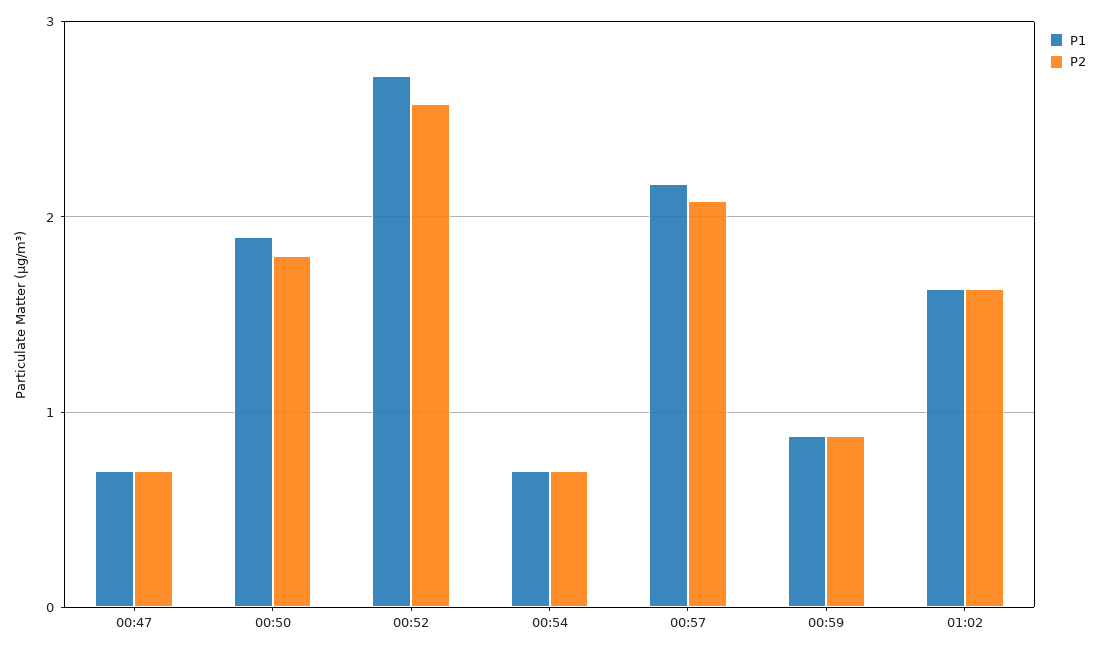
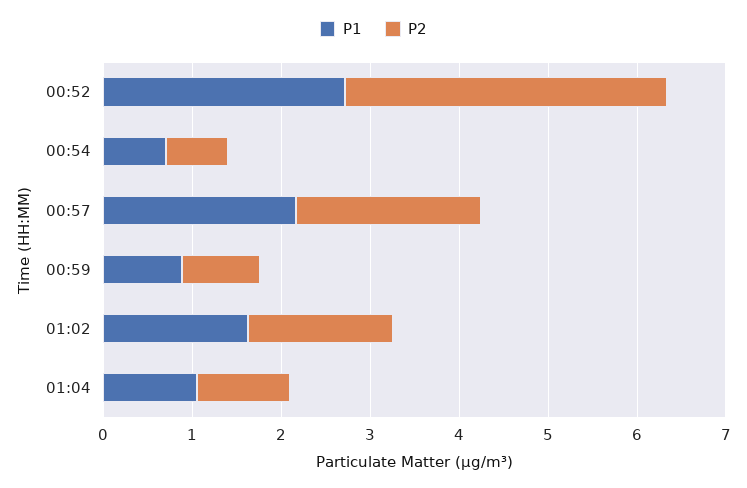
P1, 00:47: 0.7 -> none
P2, 00:47: 0.7 -> none
P1, 00:50: 1.9 -> none
P2, 00:50: 1.8 -> none
P2, 00:52: 2.6 -> 3.6
P1, 01:04: none -> 1
P2, 01:04: none -> 1

